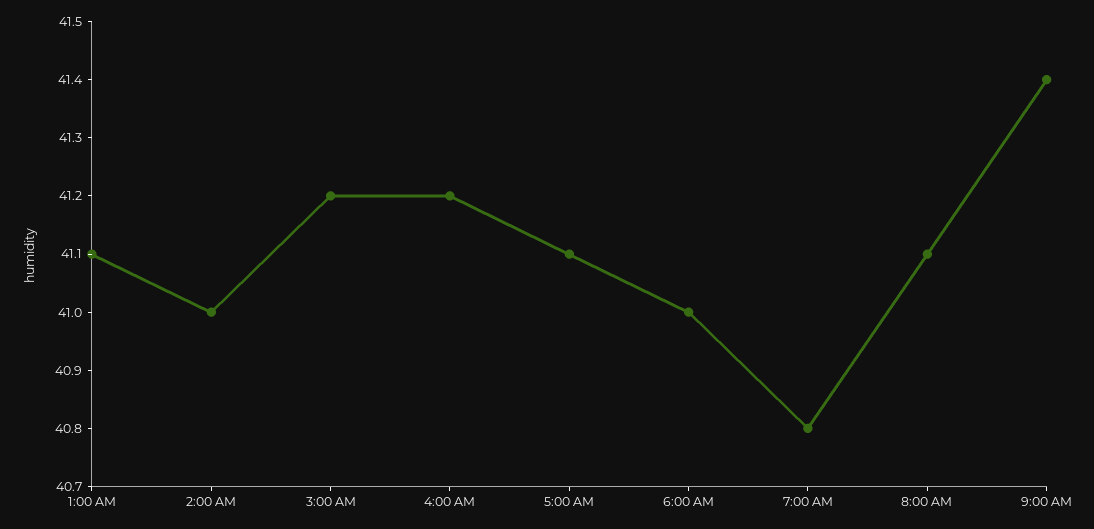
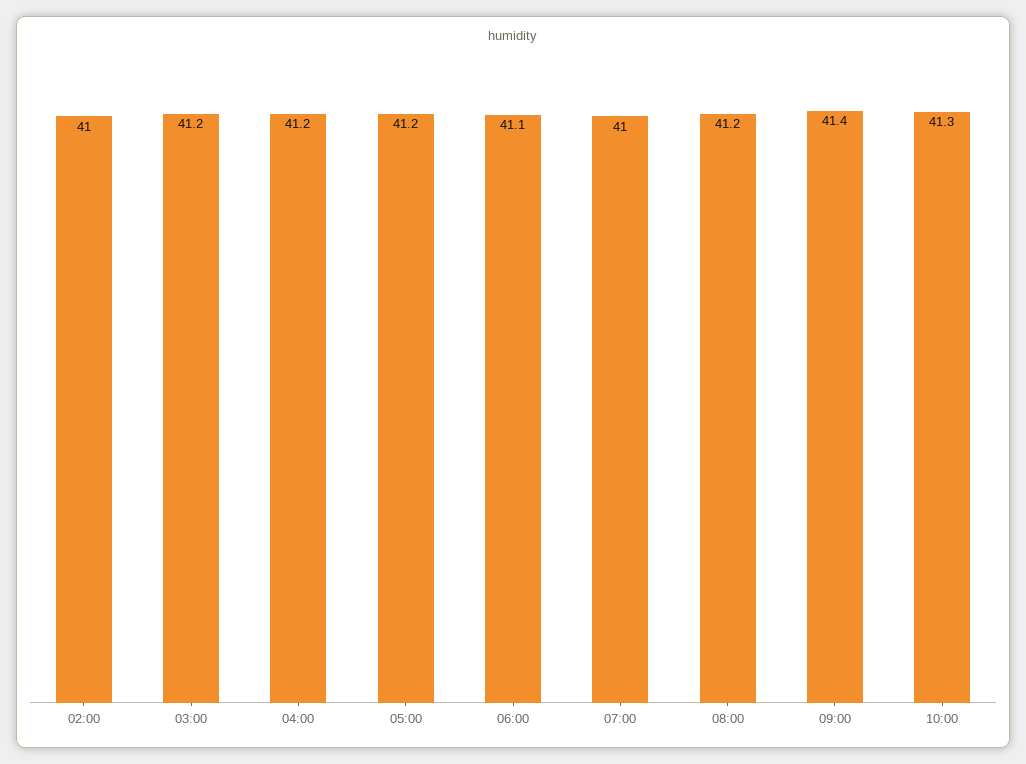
1:00 AM: 41.1 -> none
5:00 AM: 41.1 -> 41.2
6:00 AM: 41 -> 41.1
7:00 AM: 40.8 -> 41
8:00 AM: 41.1 -> 41.2
10:00: none -> 41.3

